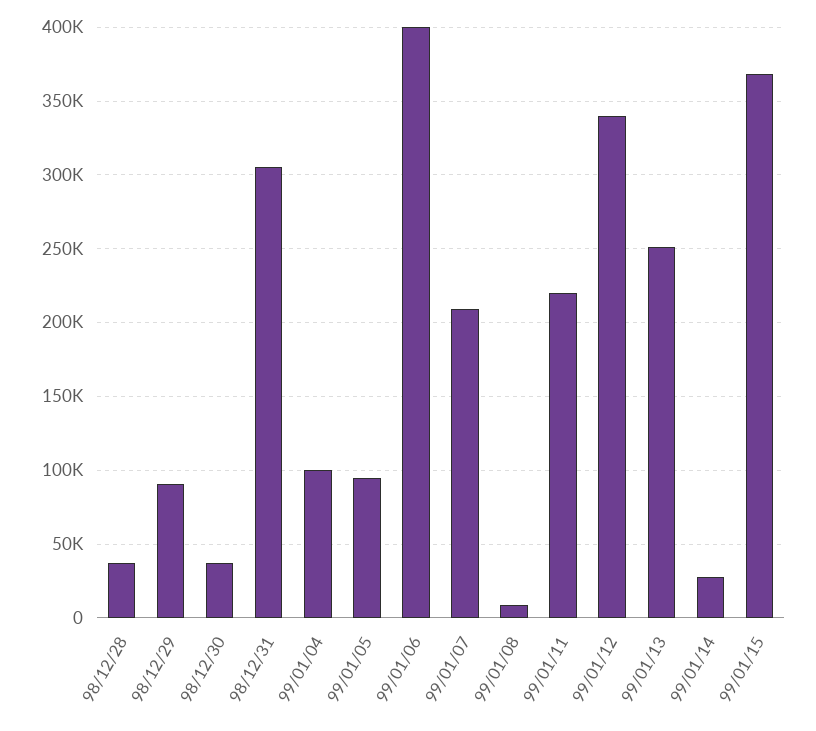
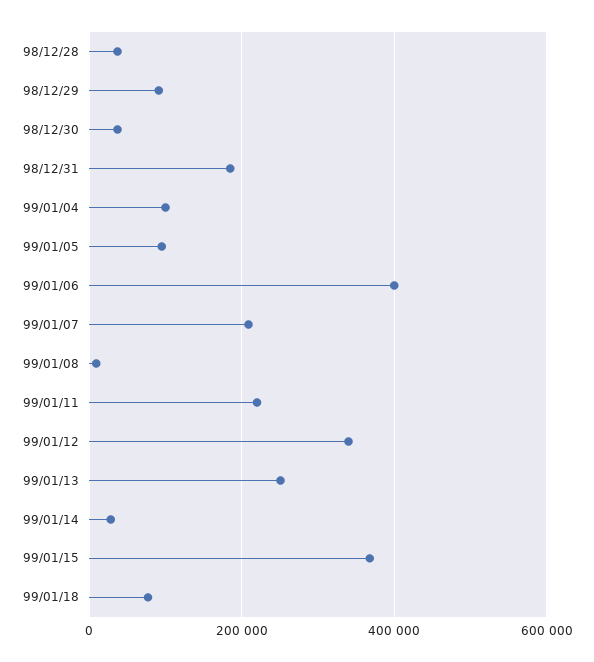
98/12/31: 305000 -> 180000
99/01/18: none -> 80000

